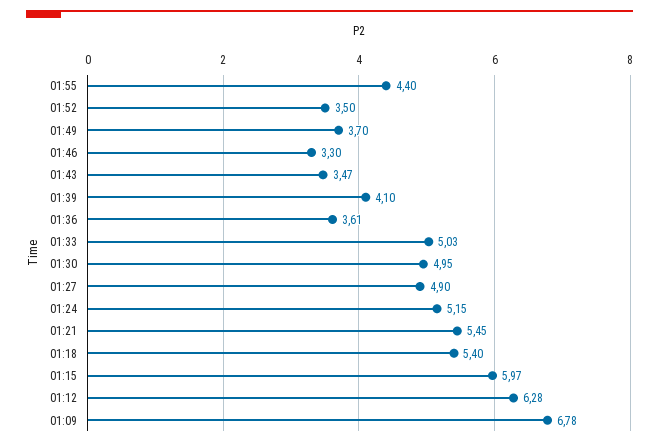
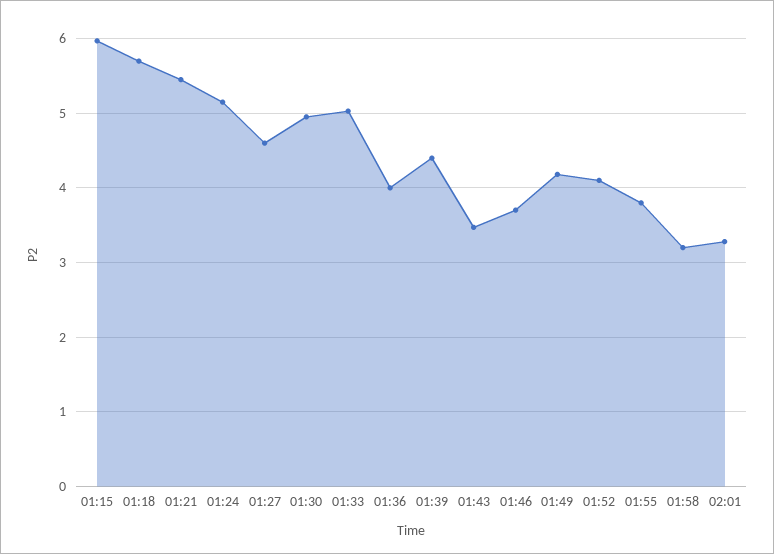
01:55: 4.4 -> 3.8
01:52: 3.5 -> 4.1
01:49: 3.7 -> 4.2
01:46: 3.3 -> 3.7
01:39: 4.1 -> 4.4
01:36: 3.61 -> 4
01:27: 4.9 -> 4.6
01:18: 5.4 -> 5.7
01:12: 6.28 -> none
01:09: 6.78 -> none
01:58: none -> 3.2
02:01: none -> 3.3

